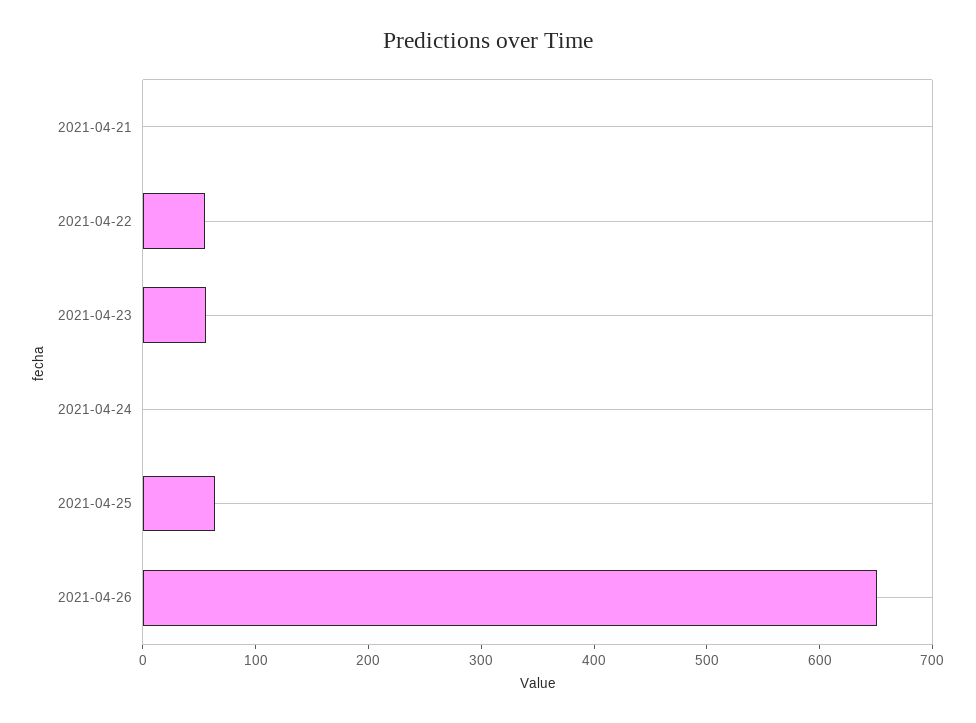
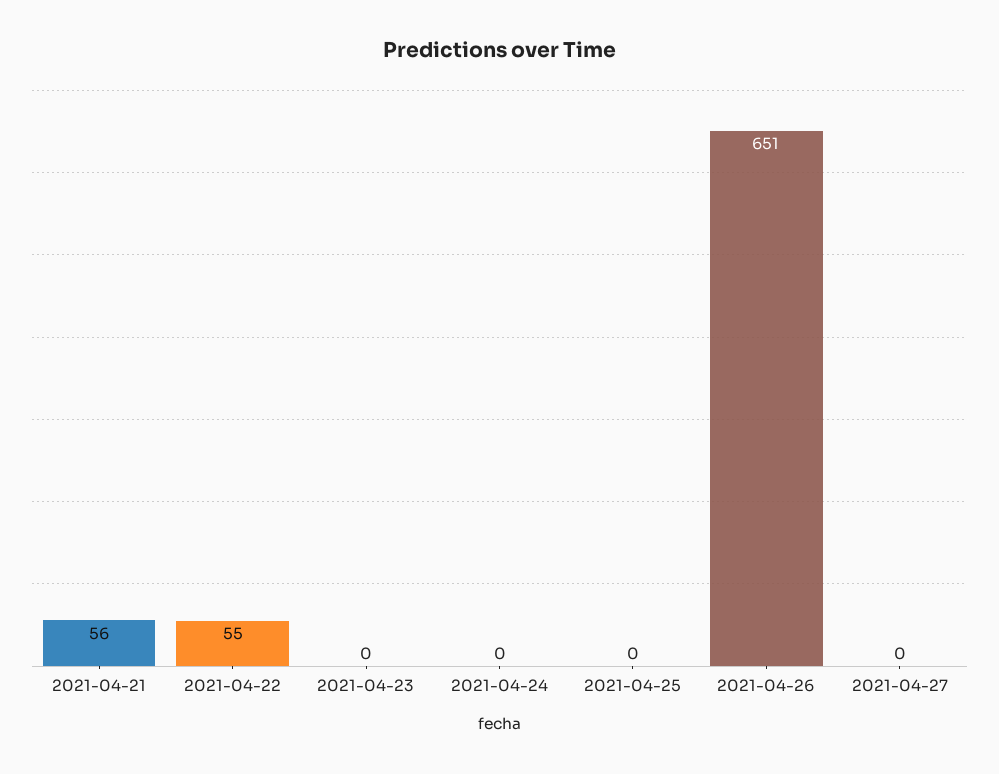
2021-04-21: 0 -> 56
2021-04-23: 60 -> 0
2021-04-25: 60 -> 0
2021-04-27: none -> 0

